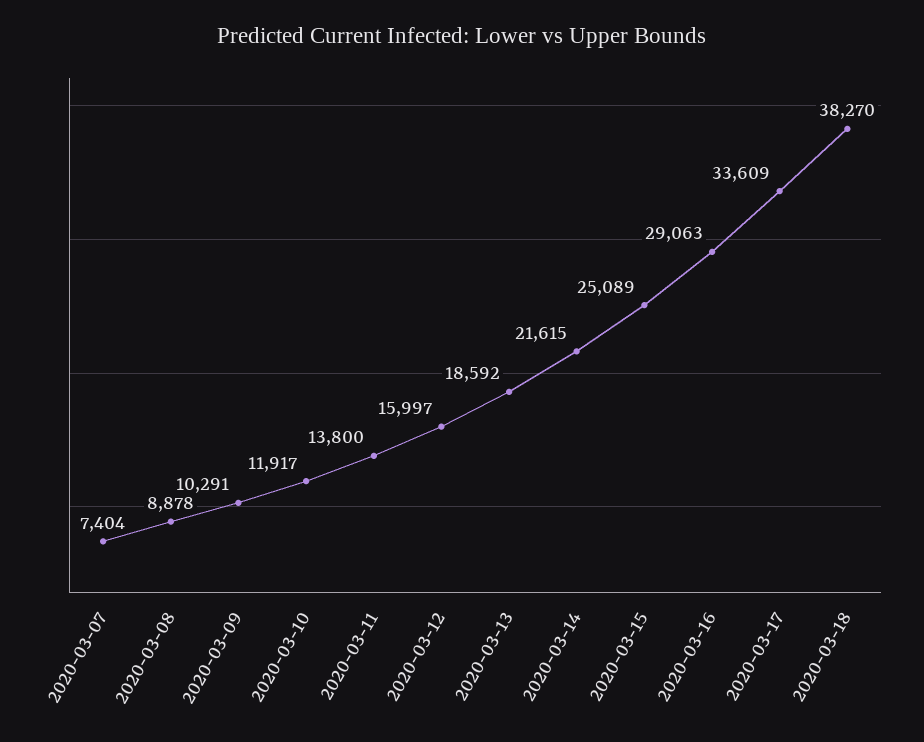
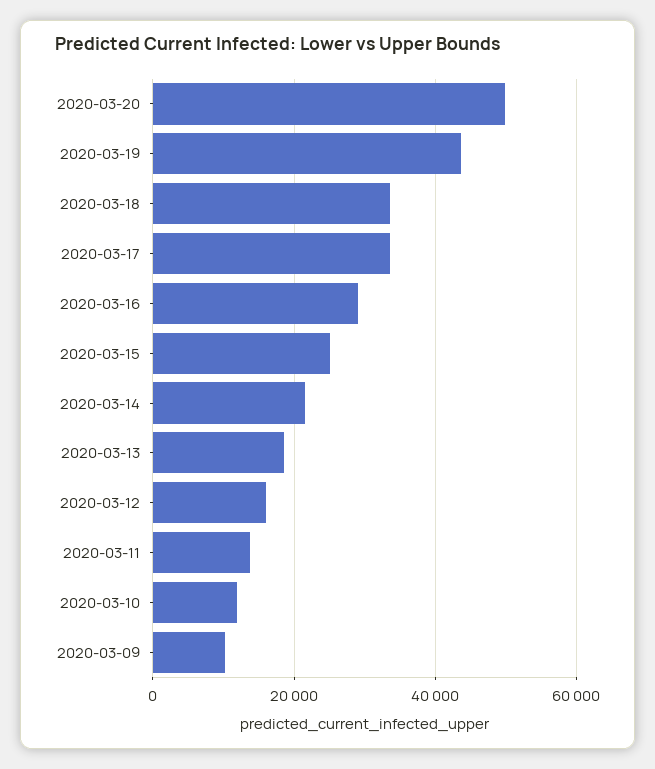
2020-03-07: 7404 -> none
2020-03-08: 8878 -> none
2020-03-18: 38270 -> 34000
2020-03-20: none -> 50000
2020-03-19: none -> 44000

